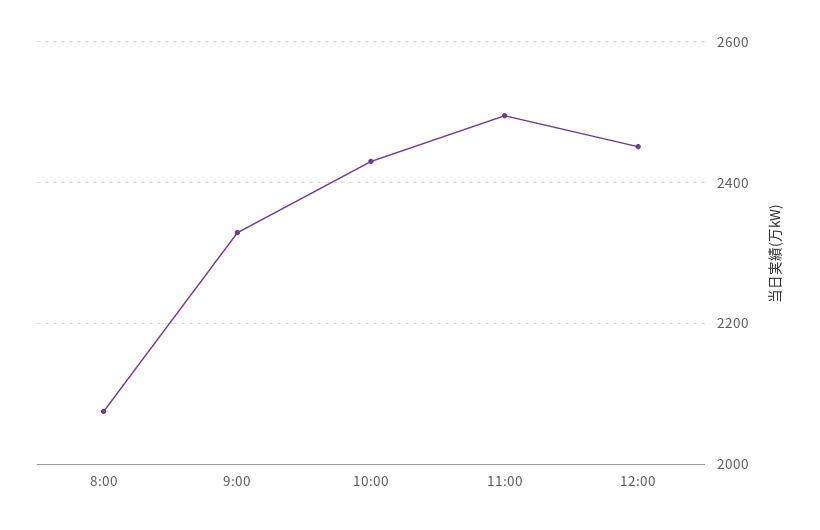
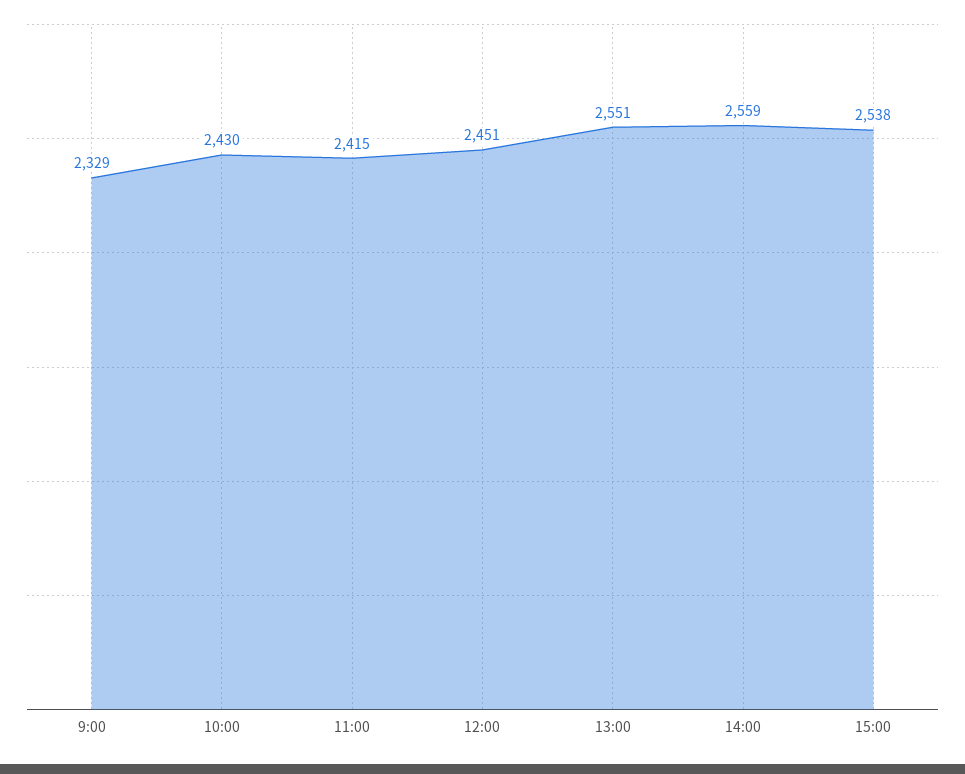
8:00: 2080 -> none
11:00: 2500 -> 2415
13:00: none -> 2551
14:00: none -> 2559
15:00: none -> 2538

